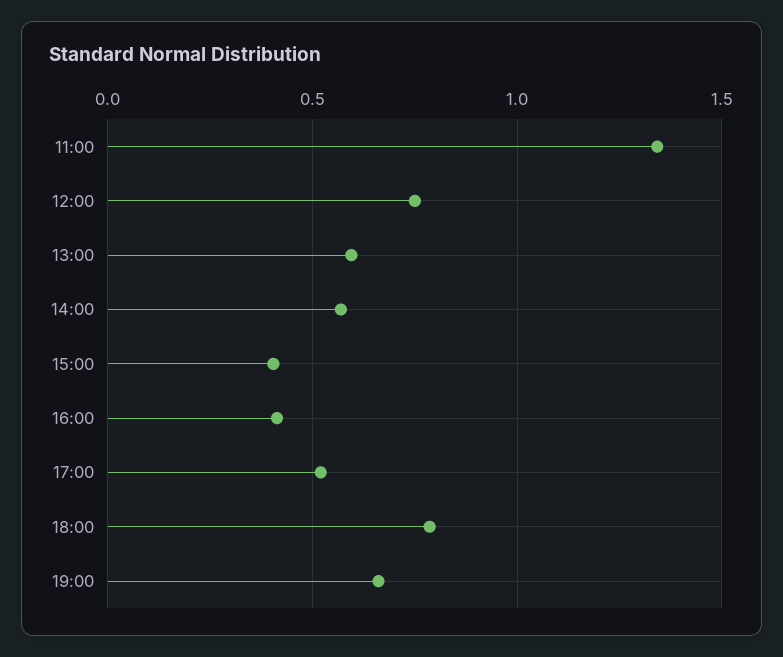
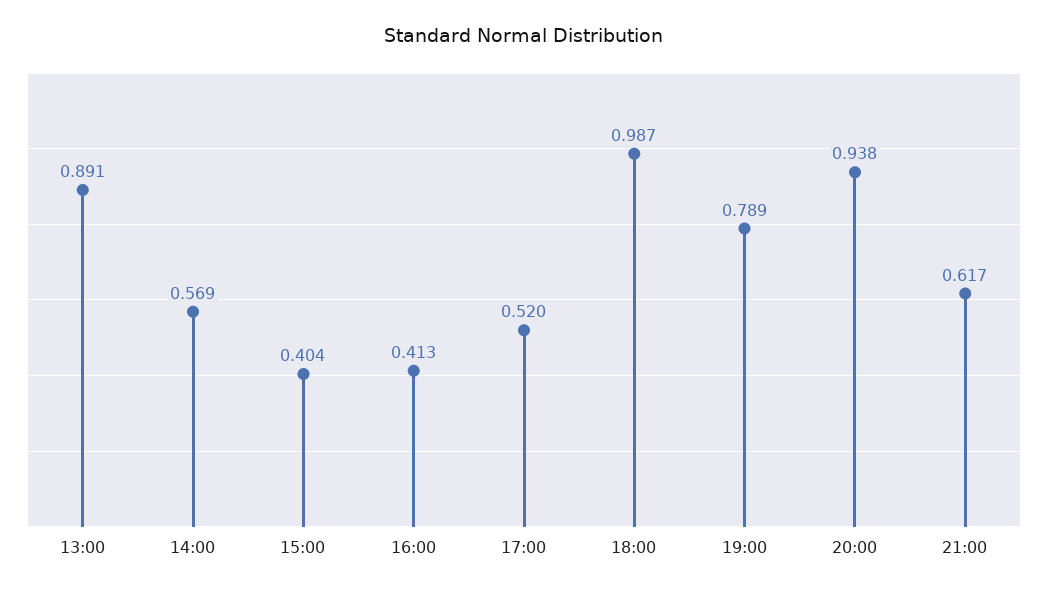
11:00: 1.35 -> none
12:00: 0.75 -> none
13:00: 0.6 -> 0.891
18:00: 0.8 -> 0.987
19:00: 0.65 -> 0.789
20:00: none -> 0.938
21:00: none -> 0.617

